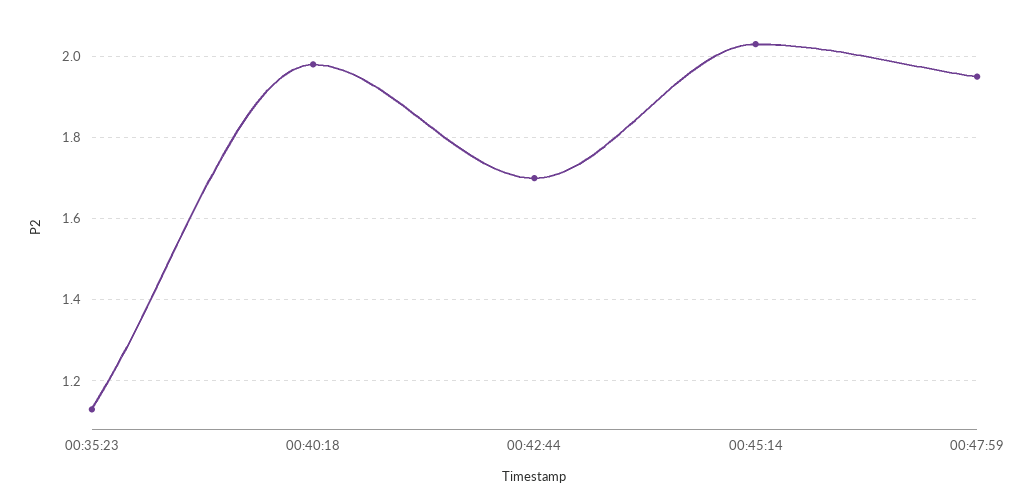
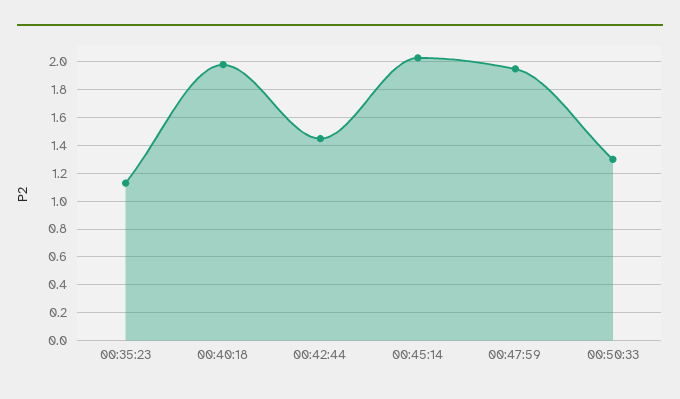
00:42:44: 1.7 -> 1.45
00:50:33: none -> 1.3

